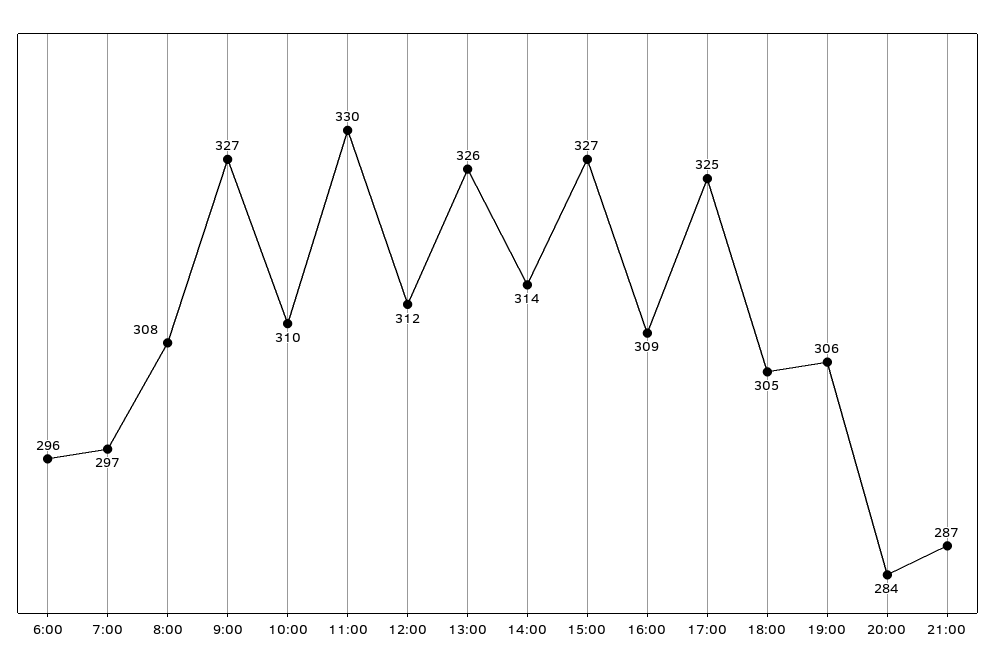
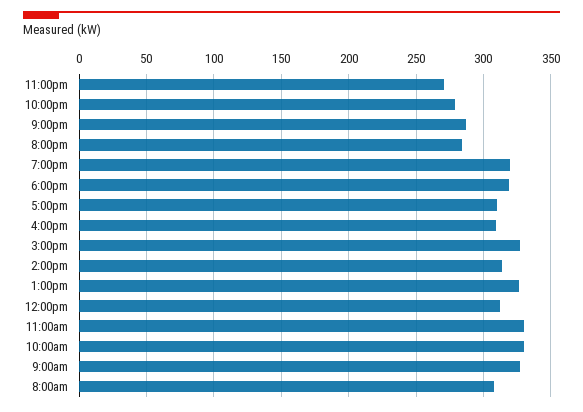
6:00: 296 -> none
7:00: 297 -> none
10:00: 310 -> 330
17:00: 325 -> 310
18:00: 305 -> 320
19:00: 306 -> 320
11:00pm: none -> 270
10:00pm: none -> 280

